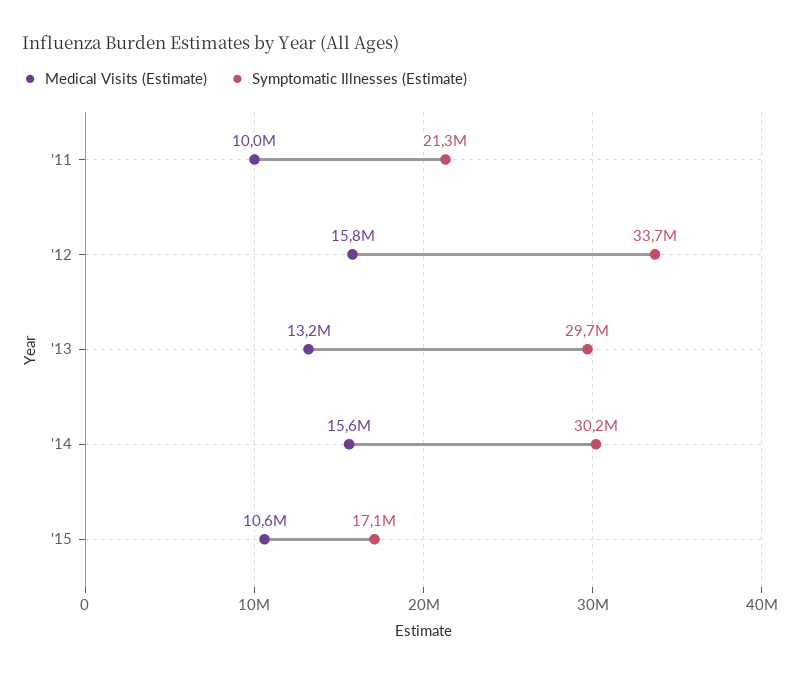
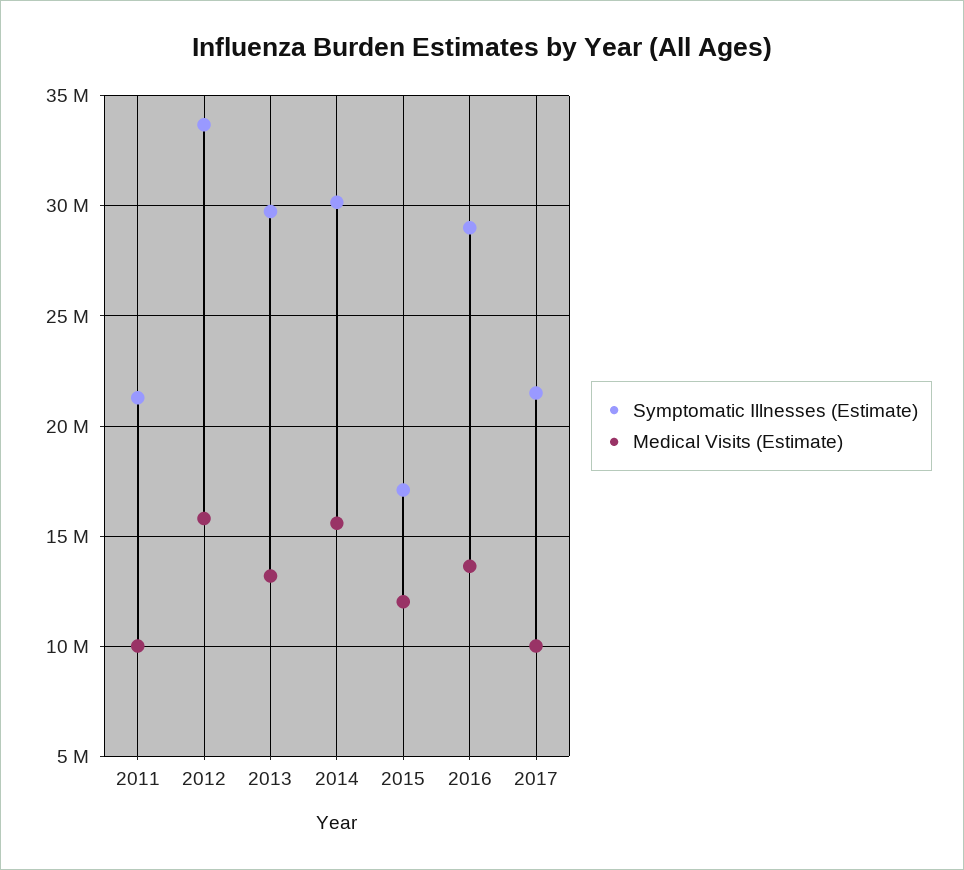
Medical Visits (Estimate), '15: 10600000 -> 12000000
Symptomatic Illnesses (Estimate), 2016: none -> 29000000
Medical Visits (Estimate), 2016: none -> 13500000
Symptomatic Illnesses (Estimate), 2017: none -> 21500000
Medical Visits (Estimate), 2017: none -> 10000000

